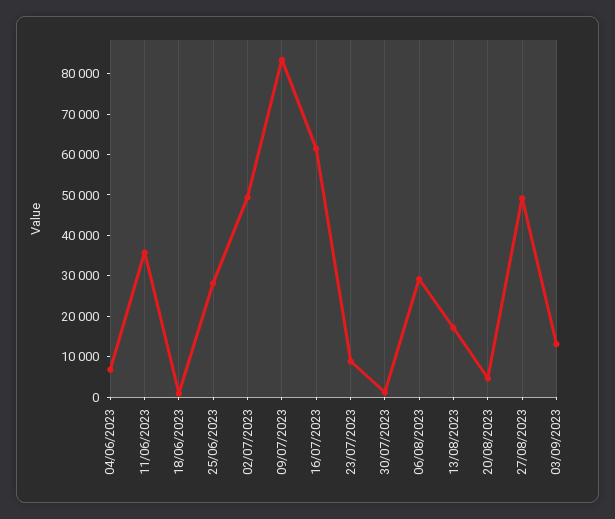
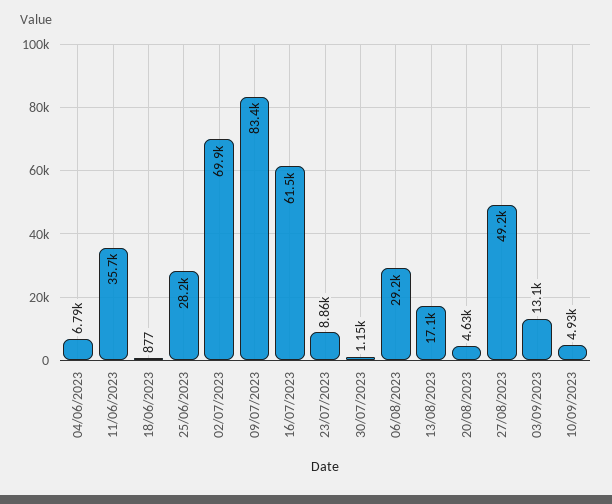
02/07/2023: 50000 -> 69900
10/09/2023: none -> 4930

